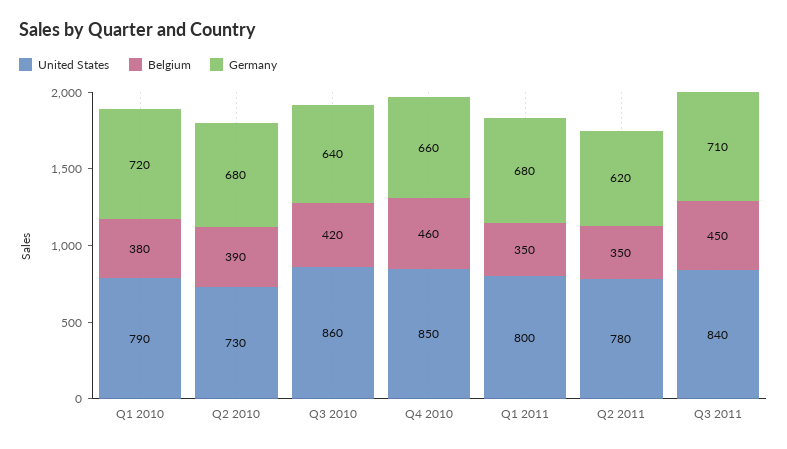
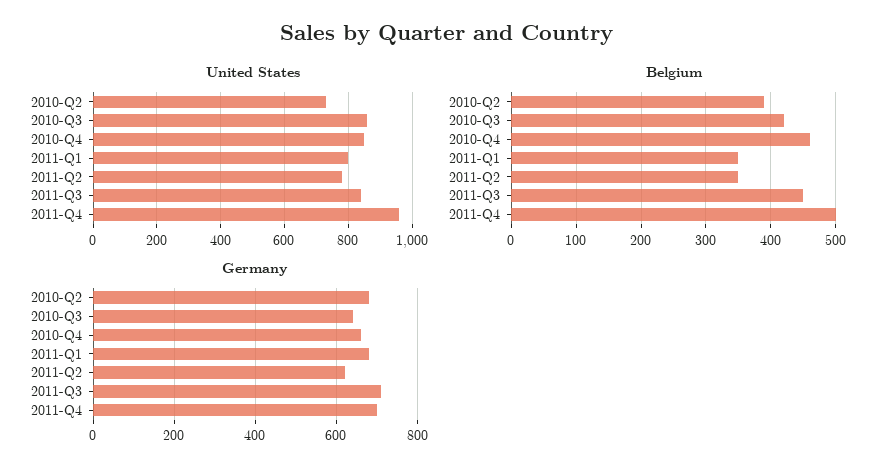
United States, Q1 2010: 790 -> none
Belgium, Q1 2010: 380 -> none
Germany, Q1 2010: 720 -> none
United States, 2011-Q4: none -> 960
Belgium, 2011-Q4: none -> 500
Germany, 2011-Q4: none -> 700

